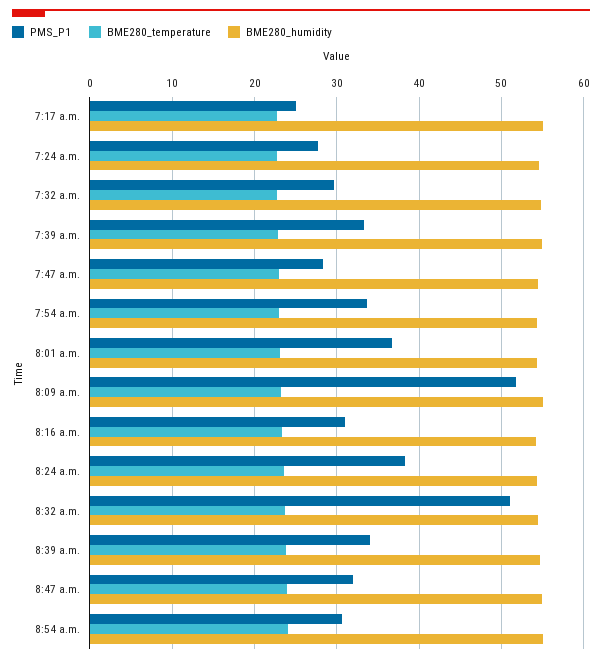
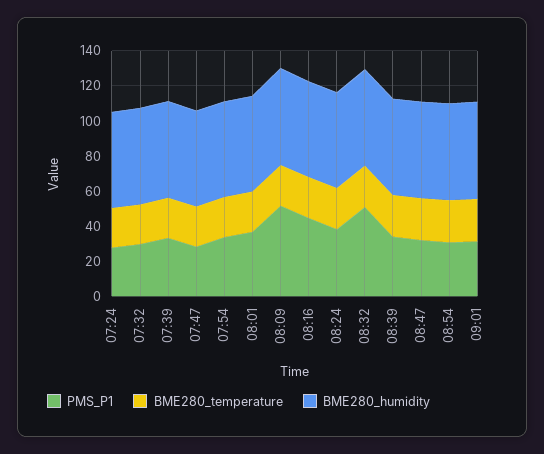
PMS_P1, 7:17 a.m.: 25 -> none
BME280_temperature, 7:17 a.m.: 23 -> none
BME280_humidity, 7:17 a.m.: 55 -> none
PMS_P1, 8:16 a.m.: 31 -> 45
PMS_P1, 09:01: none -> 30
BME280_temperature, 09:01: none -> 25
BME280_humidity, 09:01: none -> 55

